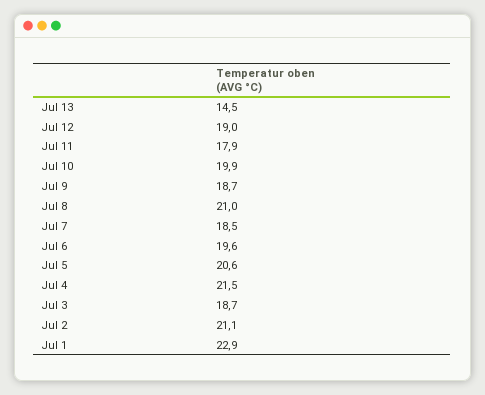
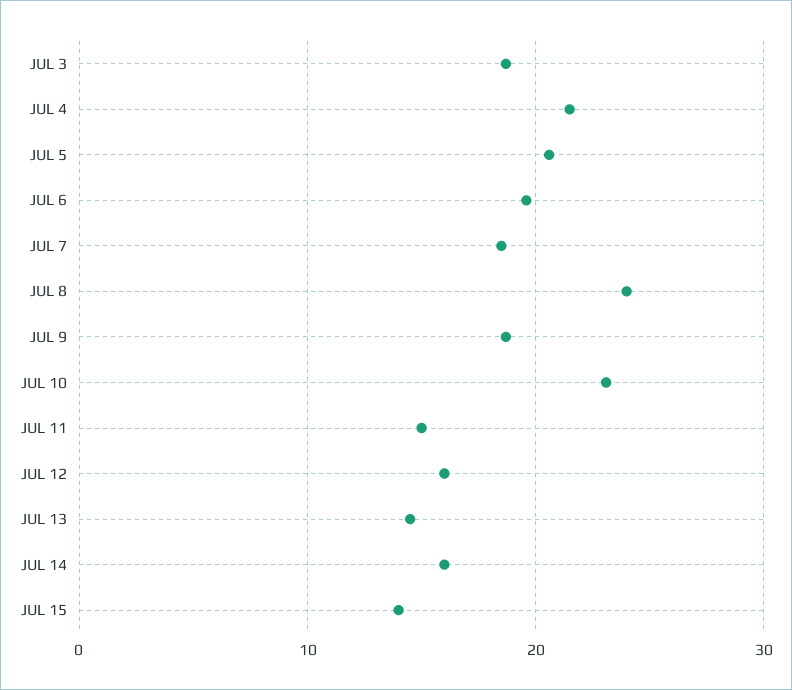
Jul 12: 19 -> 16
Jul 11: 17.9 -> 15
Jul 10: 19.9 -> 23
Jul 8: 21 -> 24
Jul 2: 21.1 -> none
Jul 1: 22.9 -> none
JUL 14: none -> 16
JUL 15: none -> 14

